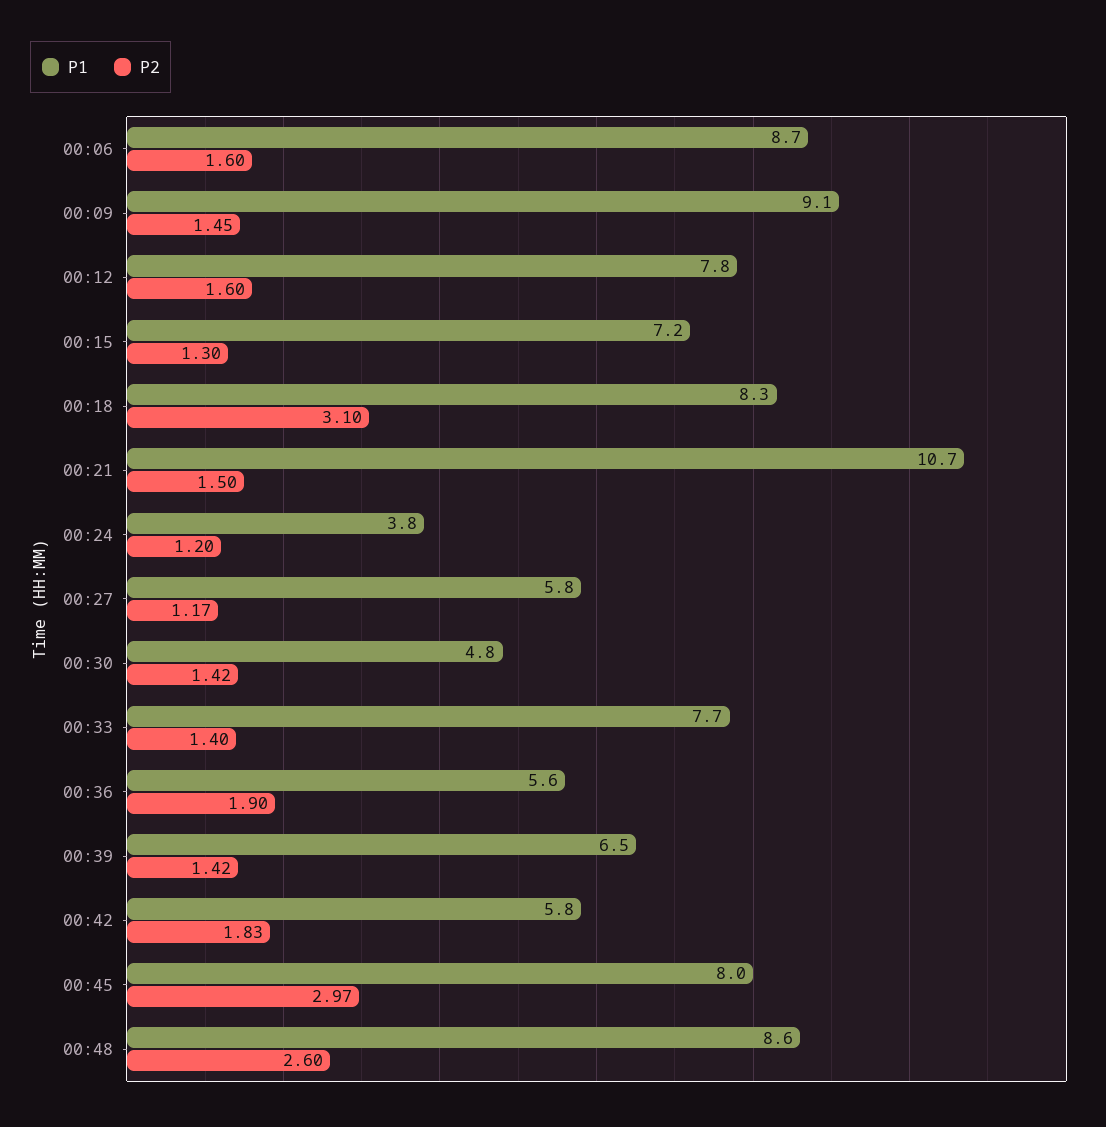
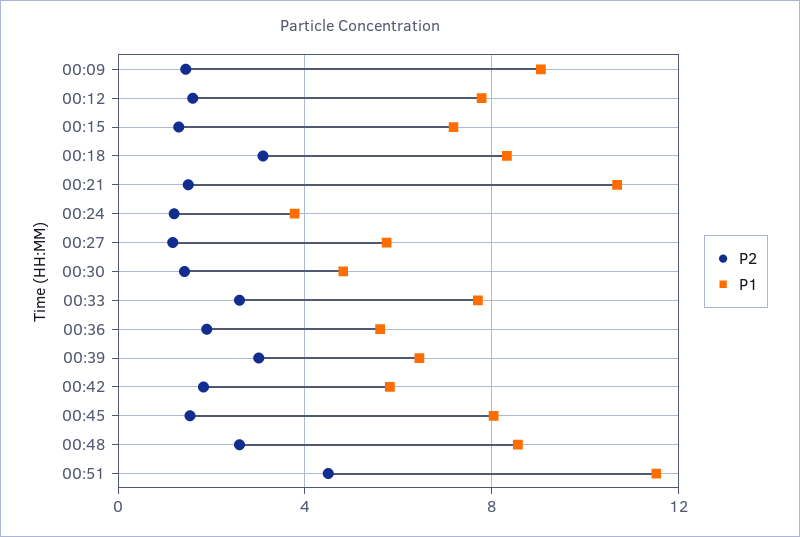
P1, 00:06: 8.7 -> none
P2, 00:06: 1.6 -> none
P2, 00:33: 1.4 -> 2.5
P2, 00:39: 1.42 -> 3
P2, 00:45: 2.97 -> 1.5
P2, 00:51: none -> 4.5
P1, 00:51: none -> 11.5

